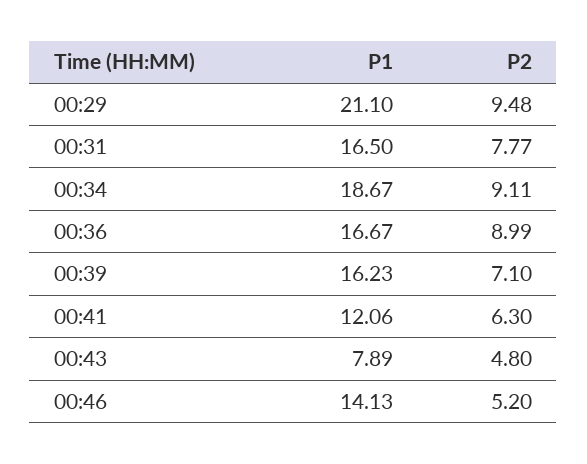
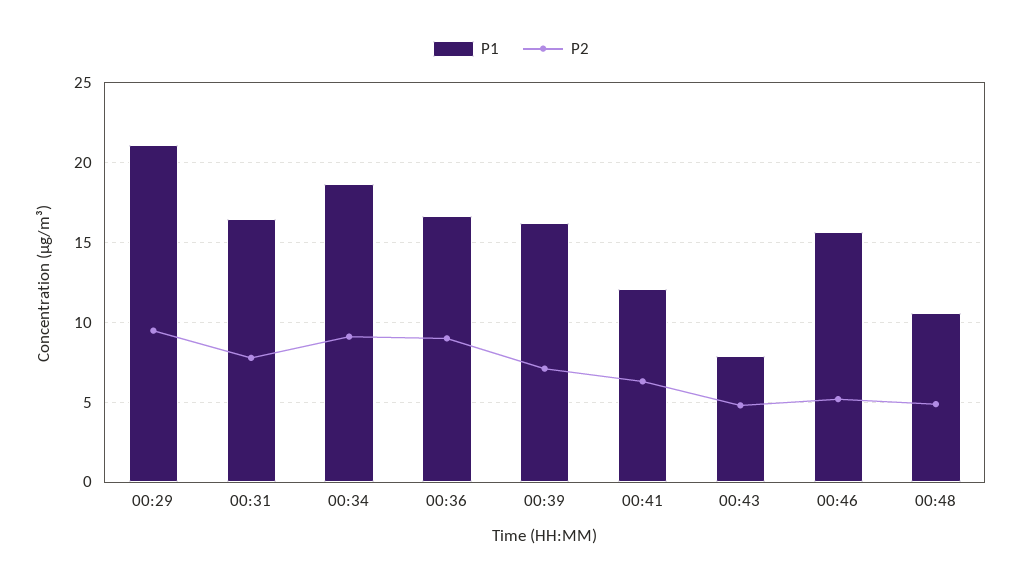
P1, 00:46: 14.13 -> 15.5
P1, 00:48: none -> 10.5
P2, 00:48: none -> 5

